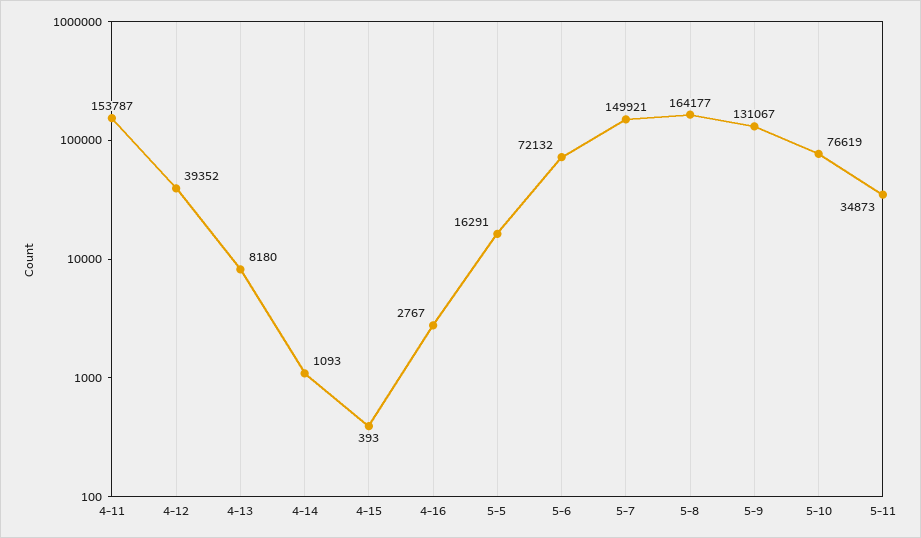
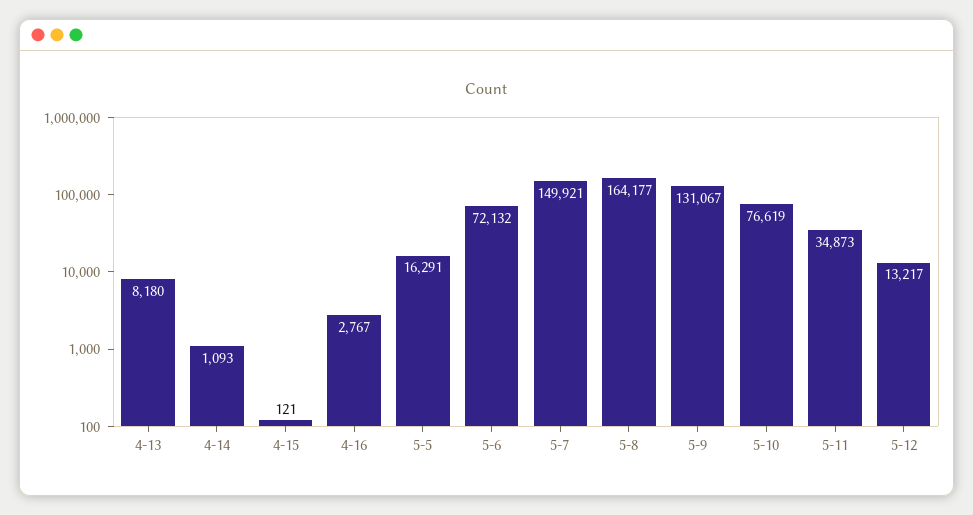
4-11: 153787 -> none
4-12: 39352 -> none
4-15: 393 -> 121
5-12: none -> 13217

